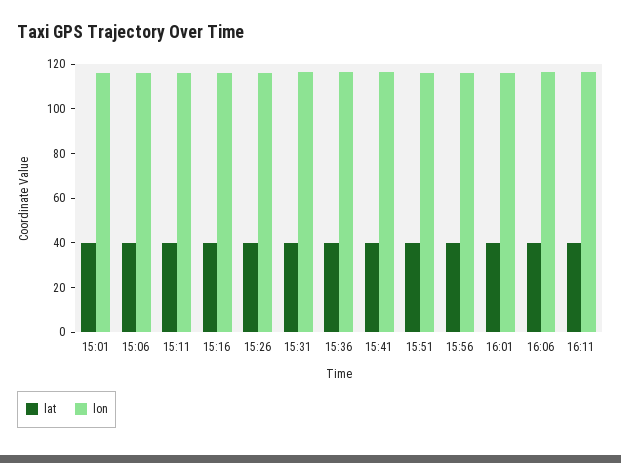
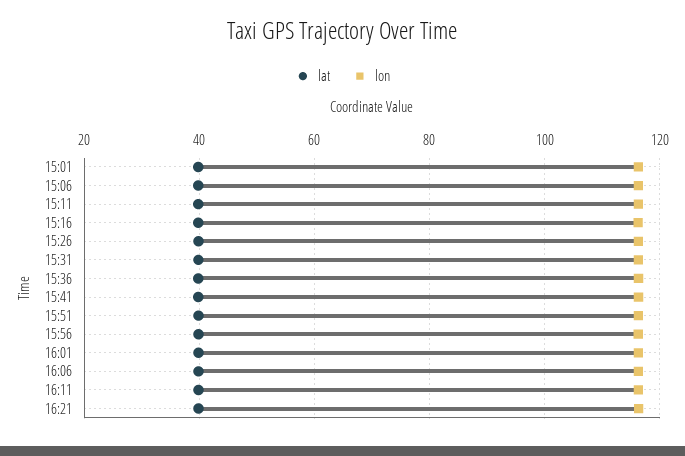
lat, 16:21: none -> 40
lon, 16:21: none -> 116

